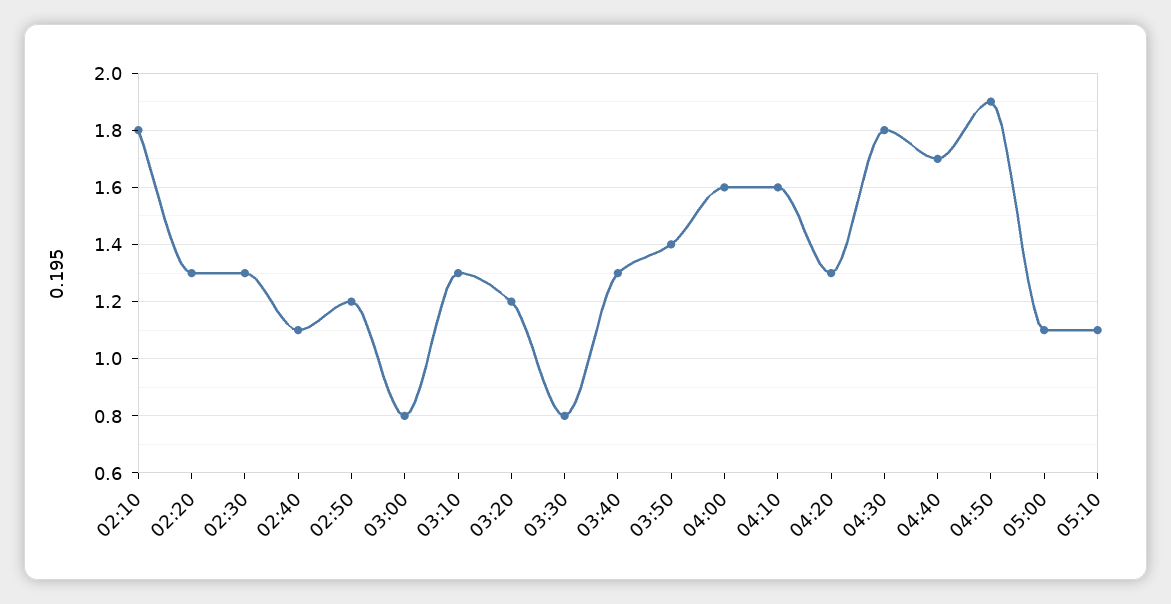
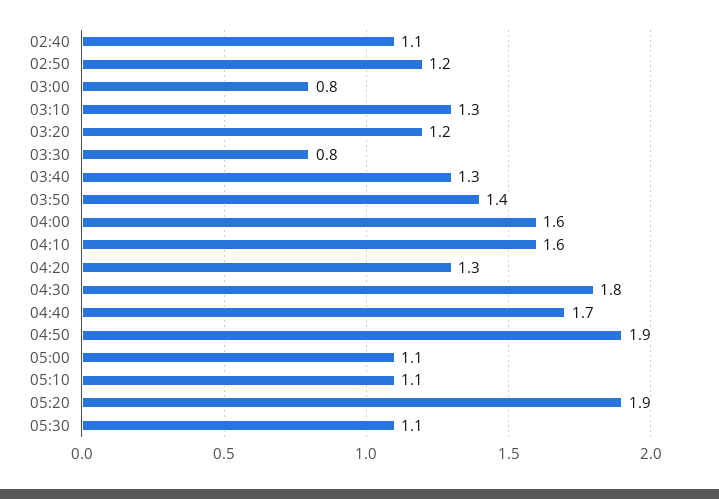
02:10: 1.8 -> none
02:20: 1.3 -> none
02:30: 1.3 -> none
05:20: none -> 1.9
05:30: none -> 1.1

